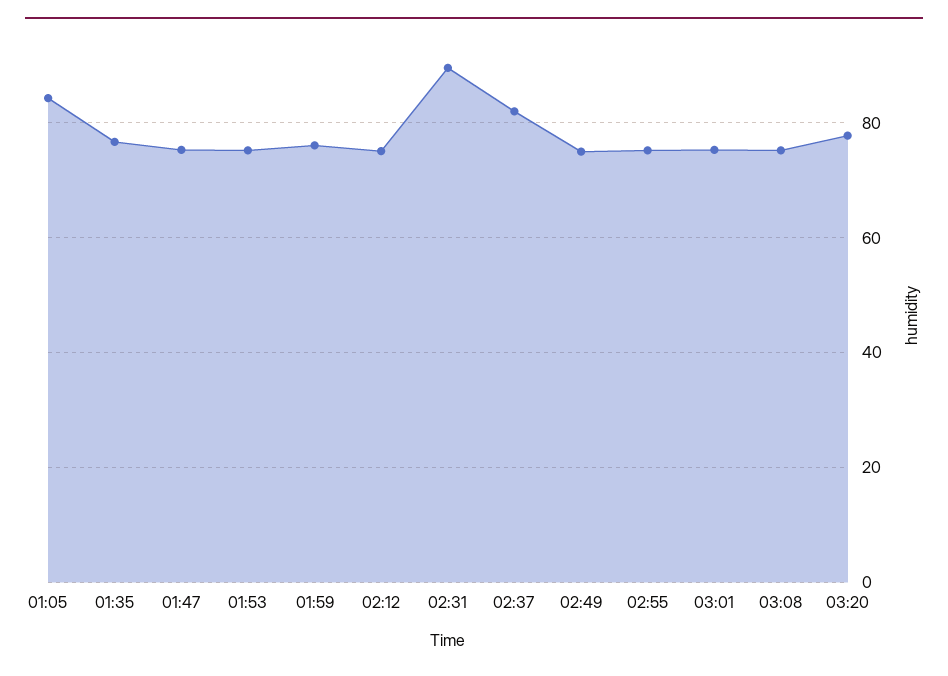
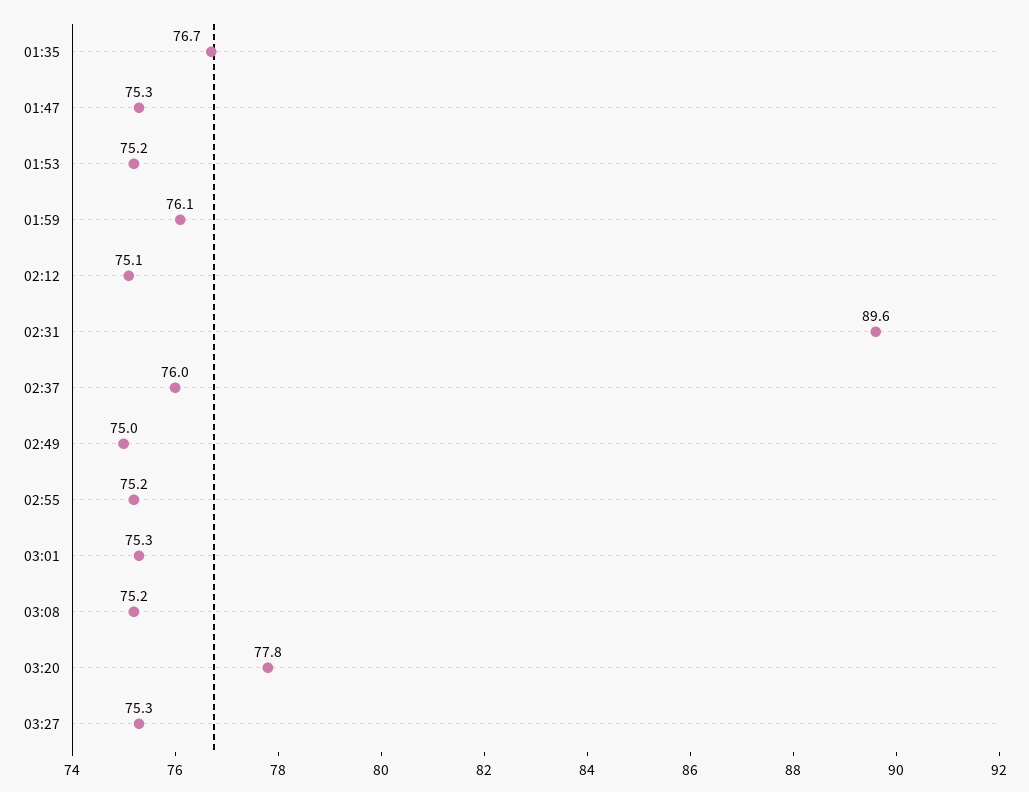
01:05: 84 -> none
02:37: 82 -> 76
03:27: none -> 75.3

